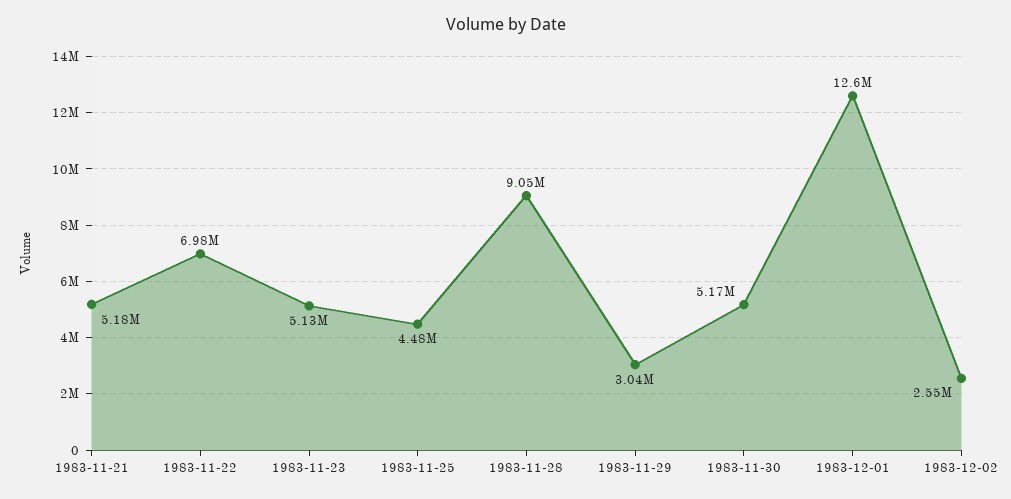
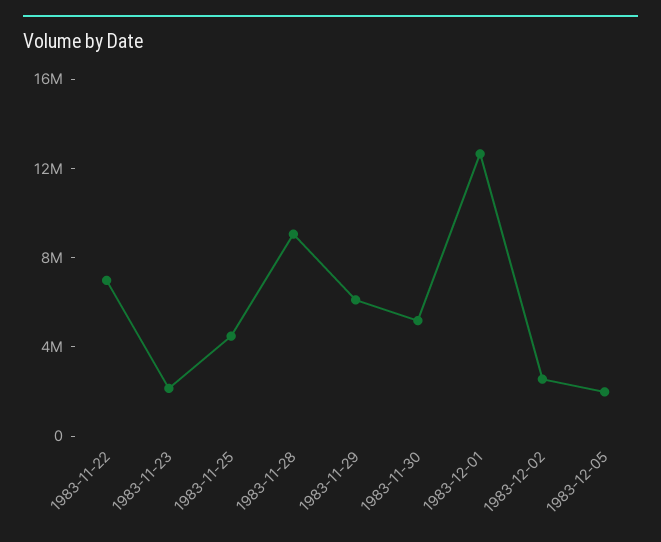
1983-11-21: 5180000 -> none
1983-11-23: 5130000 -> 2000000
1983-11-29: 3040000 -> 6000000
1983-12-05: none -> 2000000

